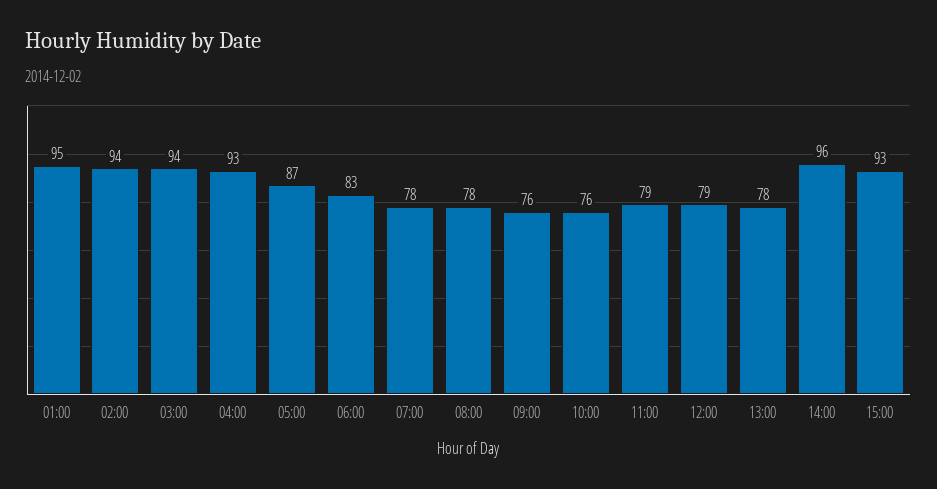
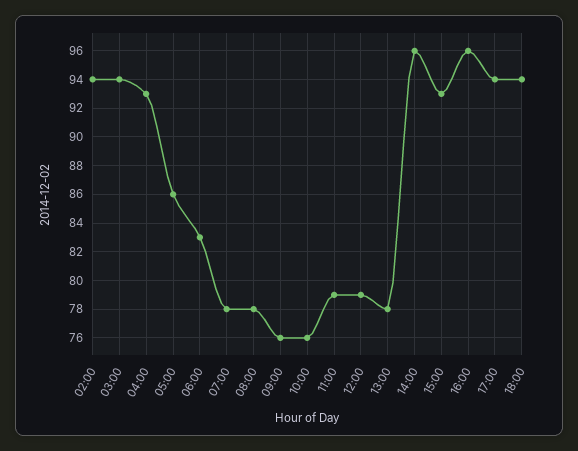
01:00: 95 -> none
05:00: 87 -> 86
16:00: none -> 96
17:00: none -> 94
18:00: none -> 94

